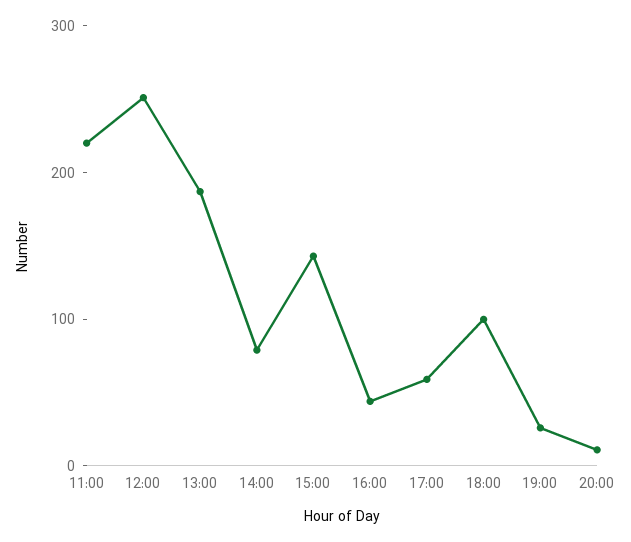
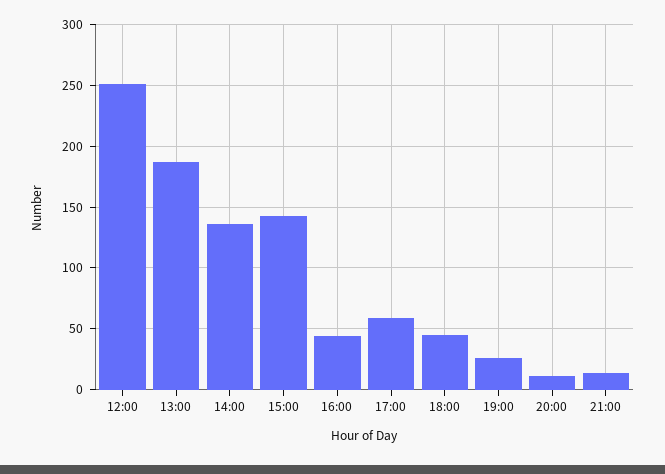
11:00: 220 -> none
14:00: 80 -> 135
18:00: 100 -> 45
21:00: none -> 15

